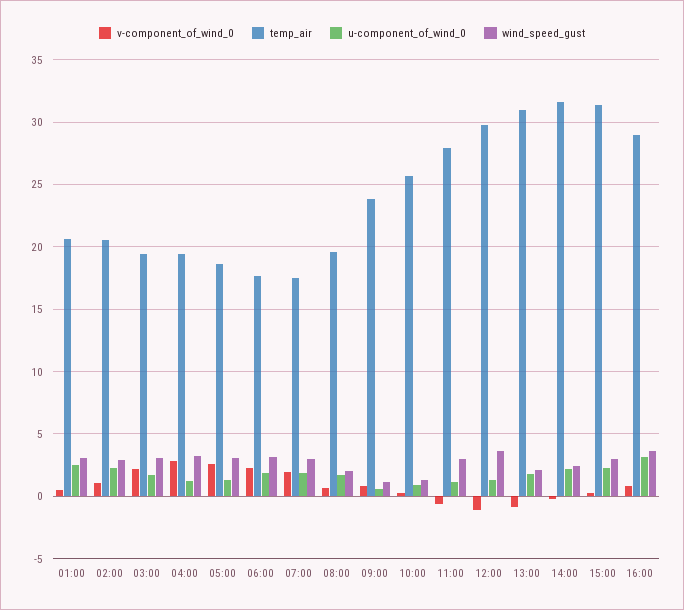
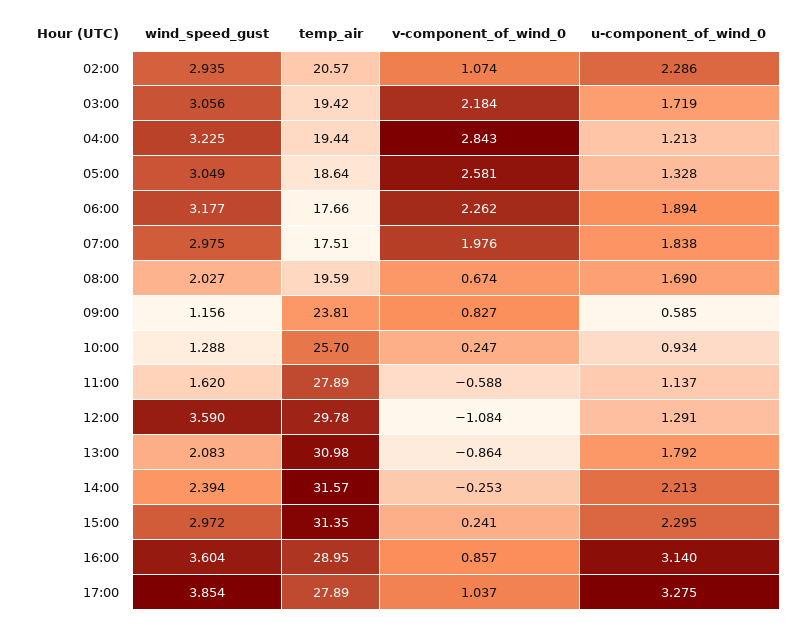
v-component_of_wind_0, 01:00: 0.5 -> none
temp_air, 01:00: 20.5 -> none
u-component_of_wind_0, 01:00: 2.5 -> none
wind_speed_gust, 01:00: 3 -> none
wind_speed_gust, 11:00: 3 -> 1.62
wind_speed_gust, 17:00: none -> 3.854
temp_air, 17:00: none -> 27.89
v-component_of_wind_0, 17:00: none -> 1.037
u-component_of_wind_0, 17:00: none -> 3.275

